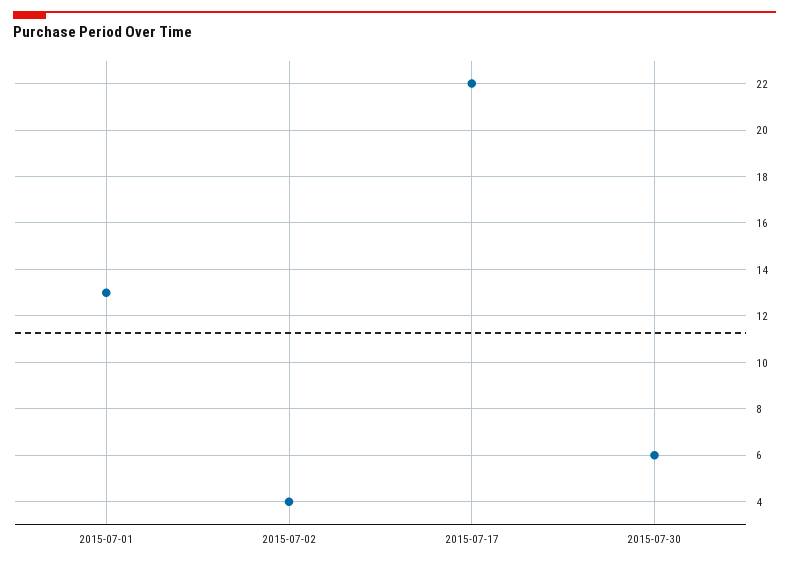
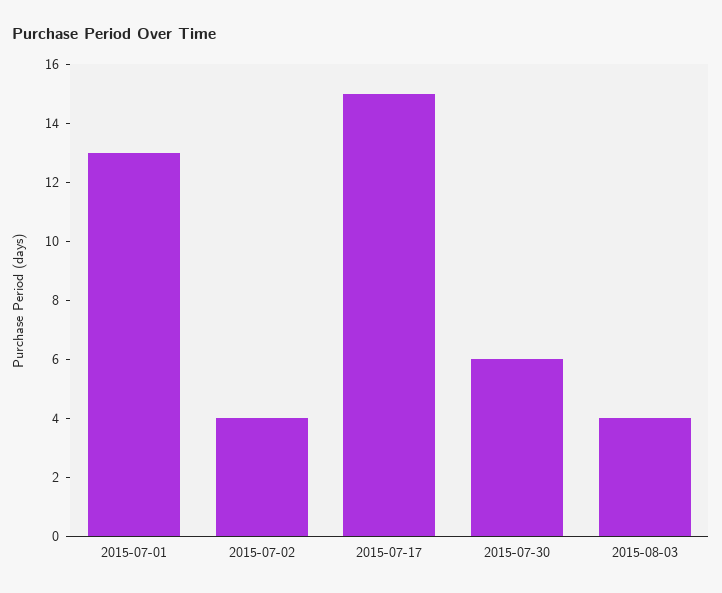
2015-07-17: 22 -> 15
2015-08-03: none -> 4

